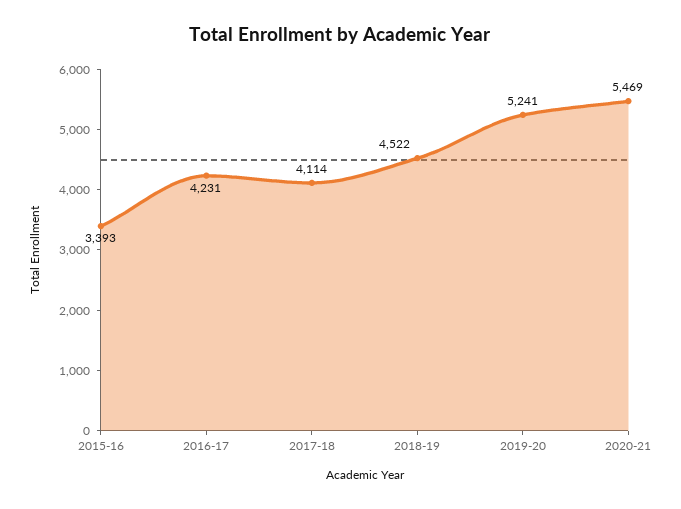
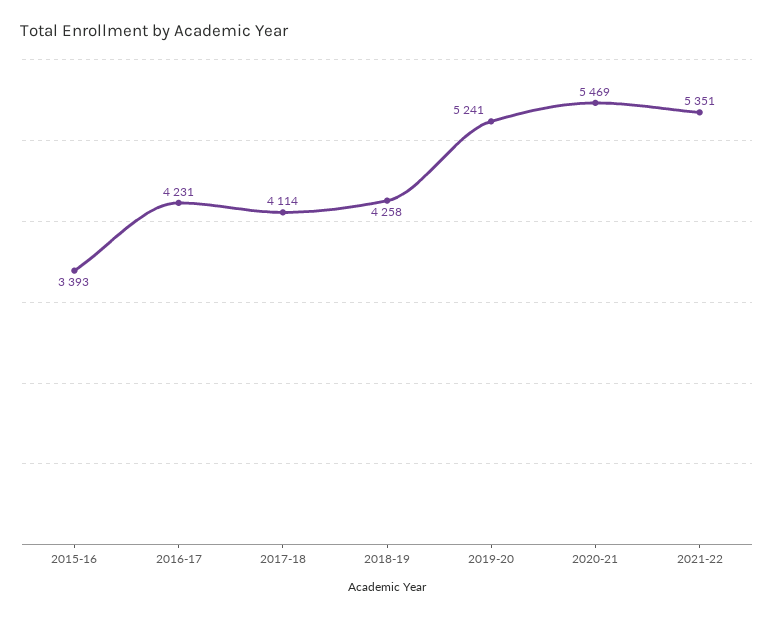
2018-19: 4522 -> 4258
2021-22: none -> 5351

